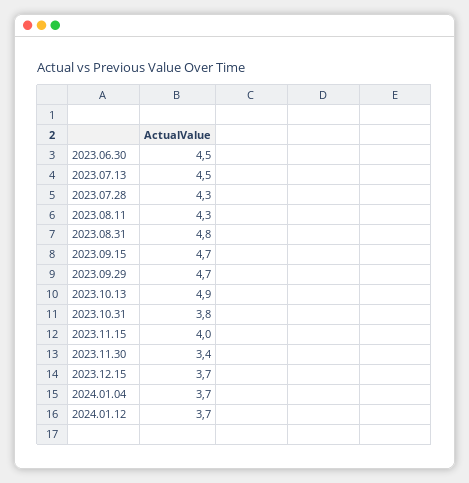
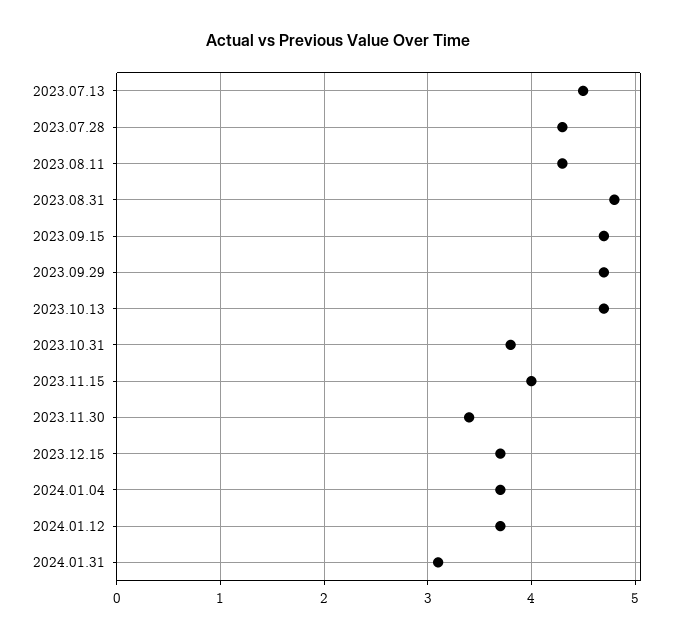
2023.06.30: 4.5 -> none
2023.10.13: 4.9 -> 4.7
2024.01.31: none -> 3.1

